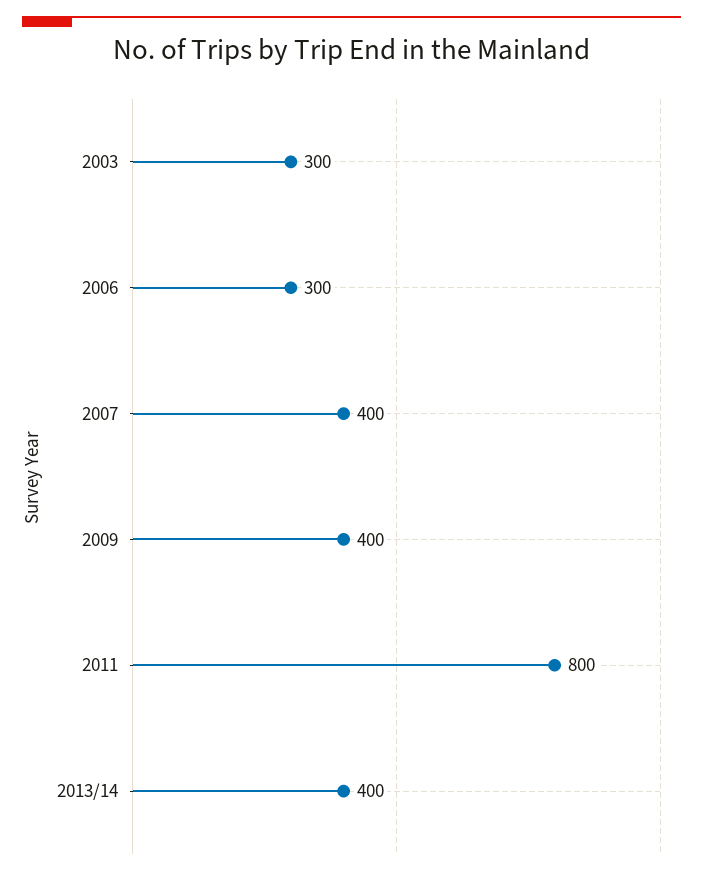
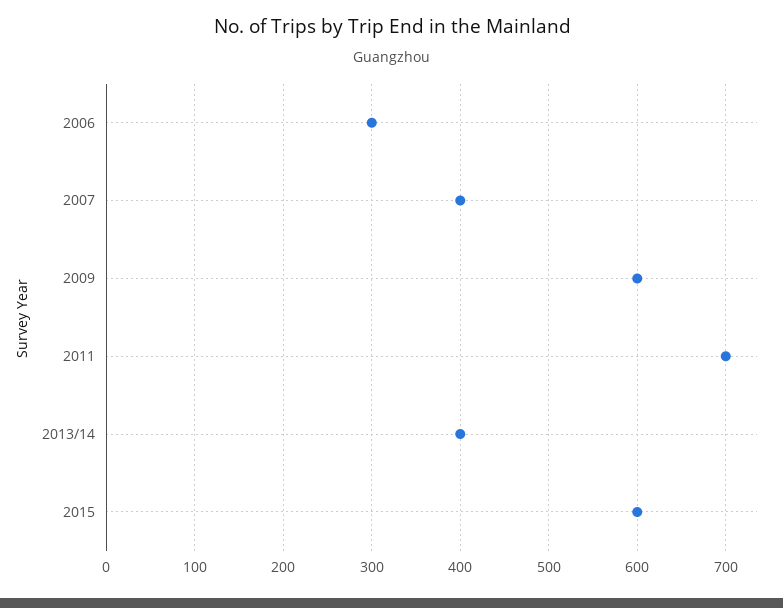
2003: 300 -> none
2009: 400 -> 600
2011: 800 -> 700
2015: none -> 600

